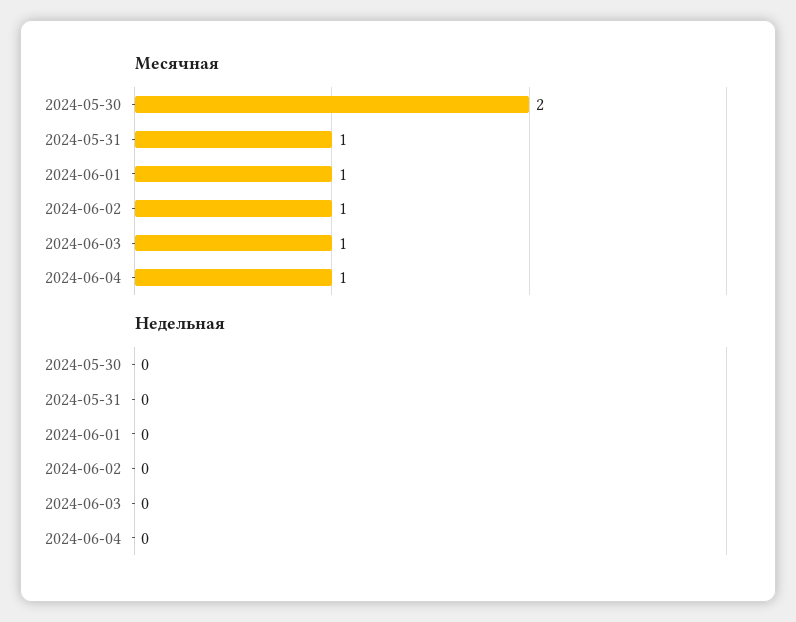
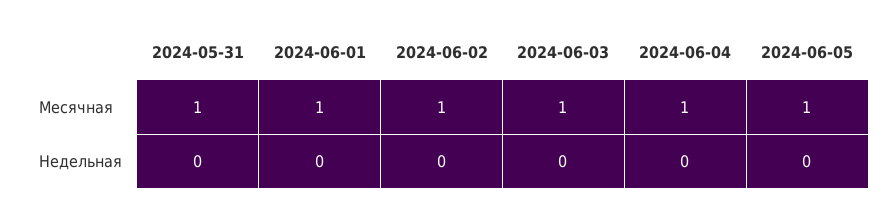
Месячная, 2024-05-30: 2 -> none
Недельная, 2024-05-30: 0 -> none
Месячная, 2024-06-05: none -> 1
Недельная, 2024-06-05: none -> 0

